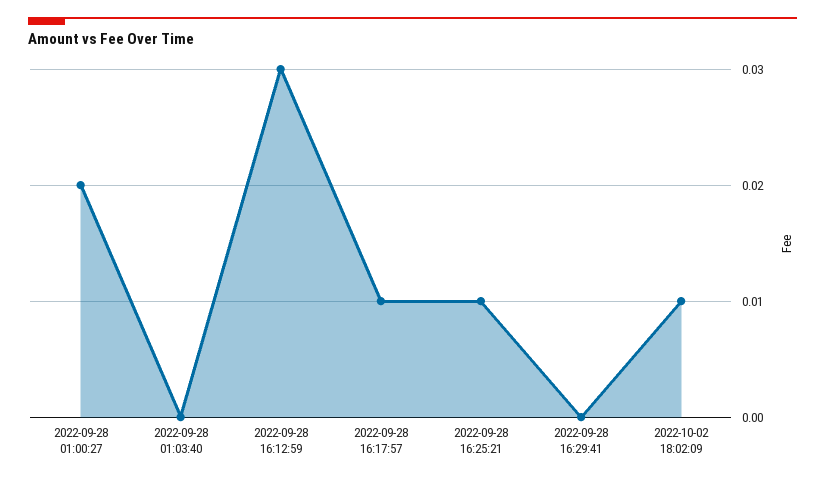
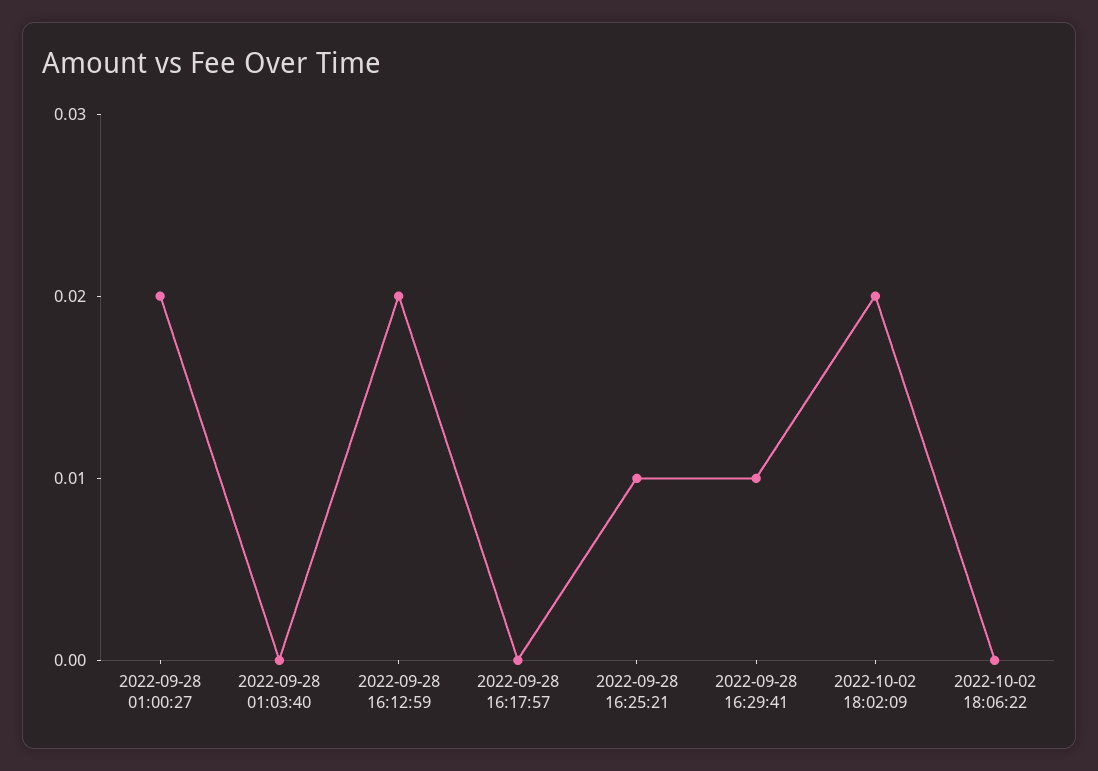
2022-09-28 16:12:59: 0.03 -> 0.02
2022-09-28 16:17:57: 0.01 -> 0
2022-09-28 16:29:41: 0 -> 0.01
2022-10-02 18:02:09: 0.01 -> 0.02
2022-10-02 18:06:22: none -> 0

